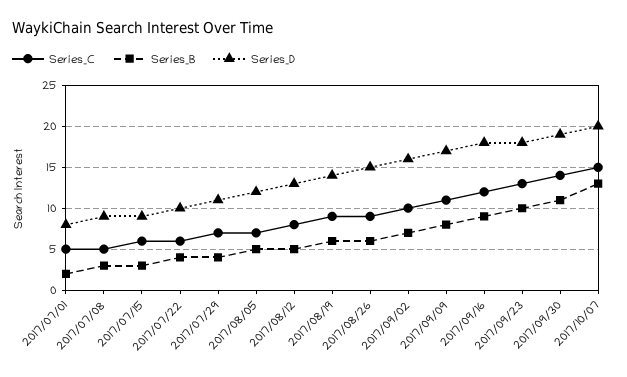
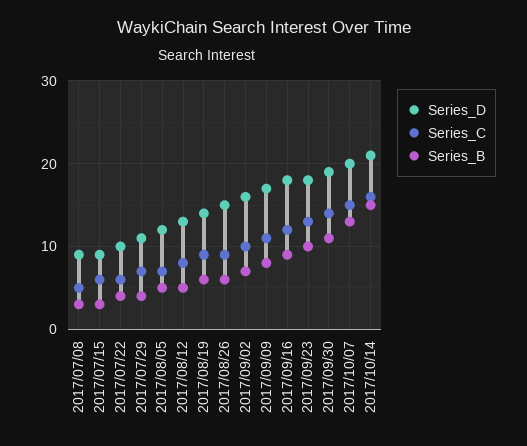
Series_C, 2017/07/01: 5 -> none
Series_B, 2017/07/01: 2 -> none
Series_D, 2017/07/01: 8 -> none
Series_D, 2017/10/14: none -> 21
Series_C, 2017/10/14: none -> 16
Series_B, 2017/10/14: none -> 15

